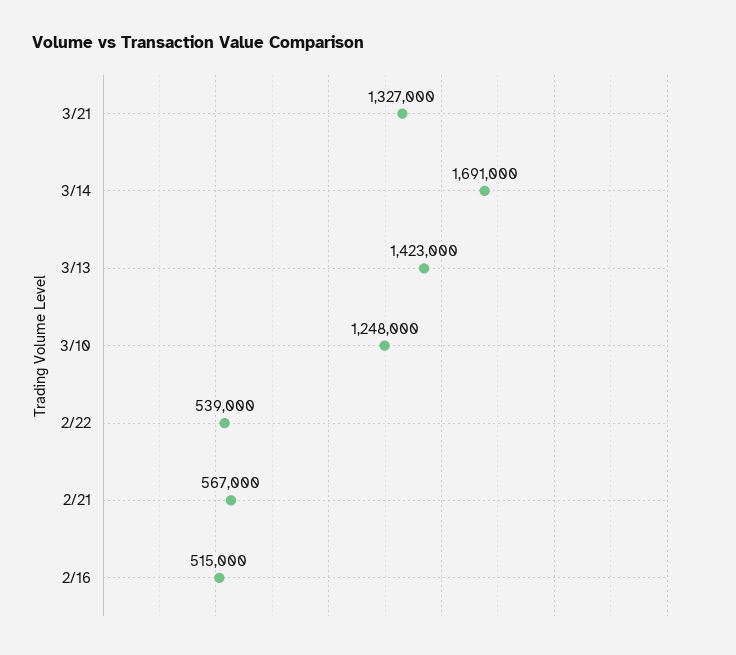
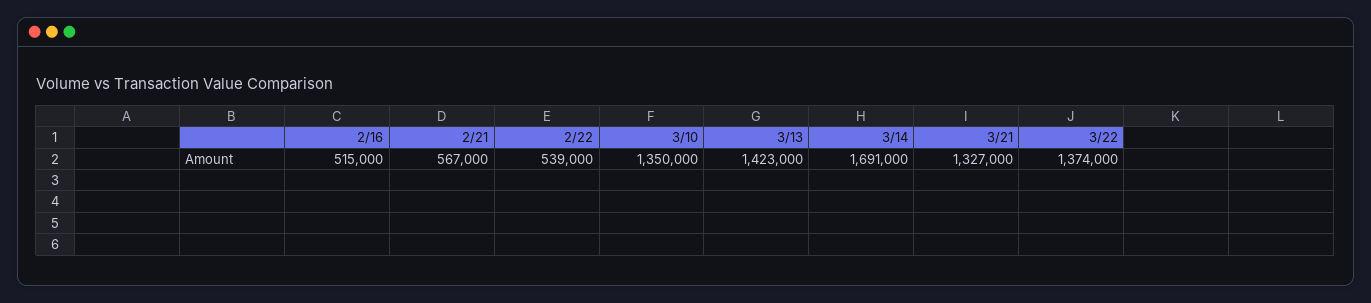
3/10: 1248000 -> 1350000
3/22: none -> 1374000

